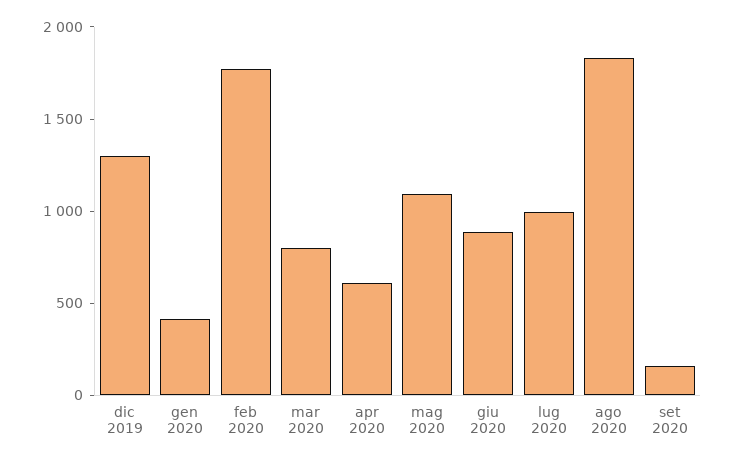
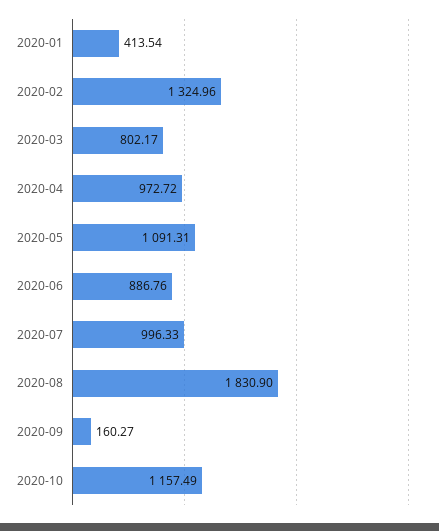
dic 2019: 1300 -> none
feb 2020: 1800 -> 1324.96
apr 2020: 600 -> 972.72
2020-10: none -> 1157.49

